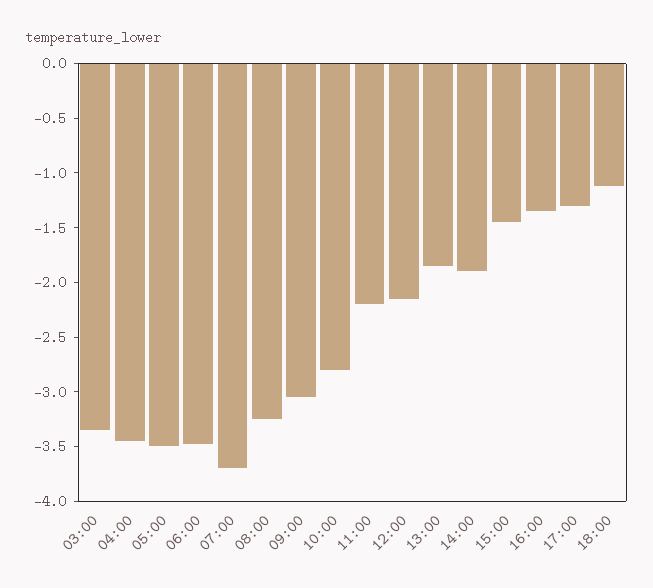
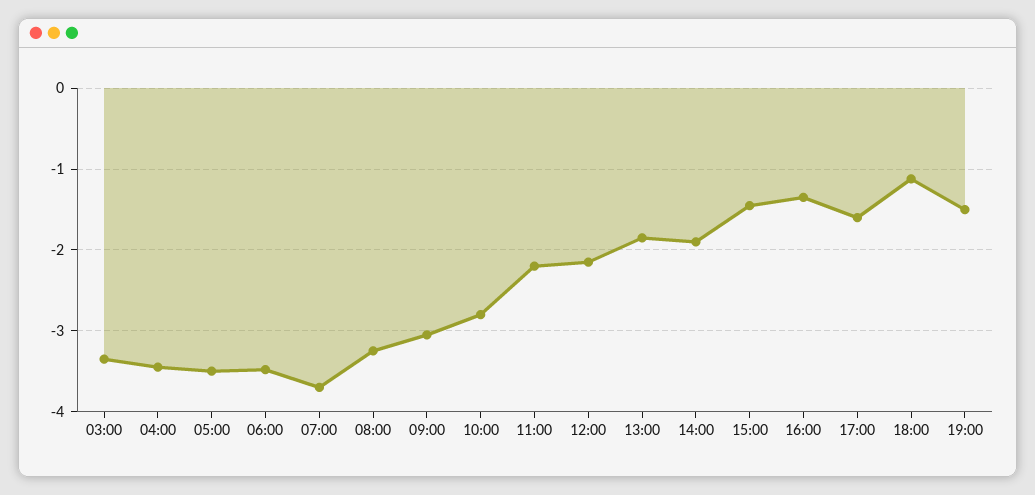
17:00: -1.3 -> -1.6
19:00: none -> -1.5

